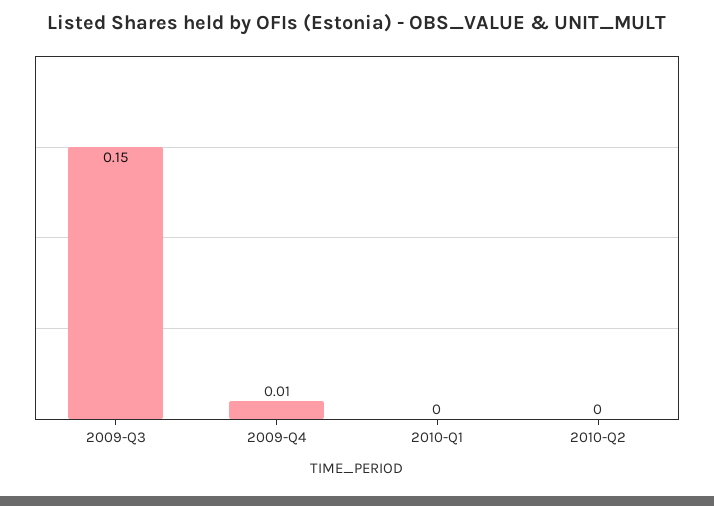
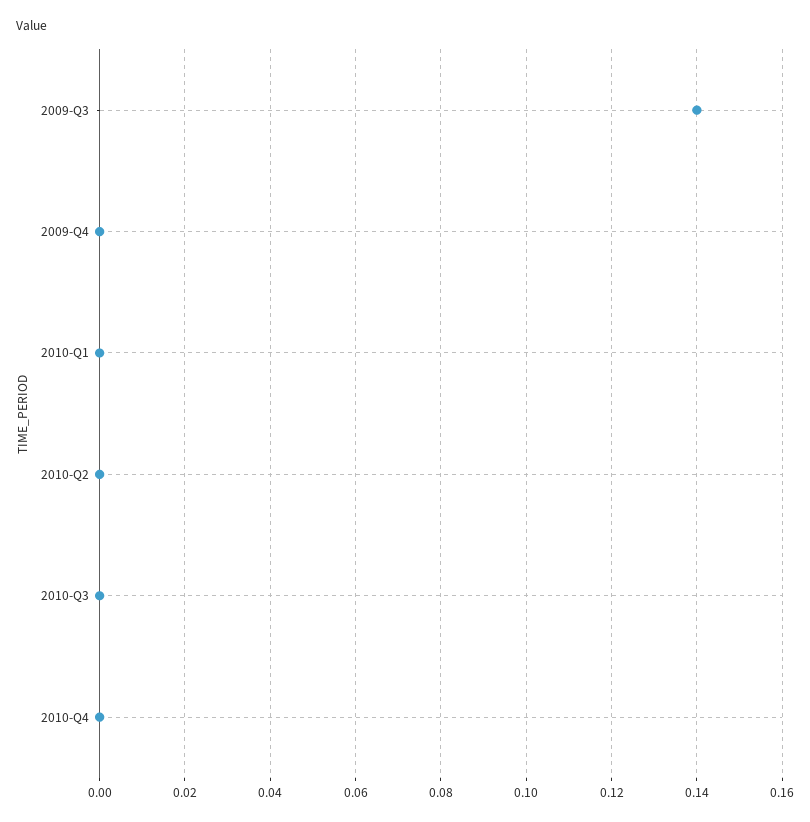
2009-Q3: 0.15 -> 0.14
2009-Q4: 0.01 -> 0
2010-Q3: none -> 0
2010-Q4: none -> 0

